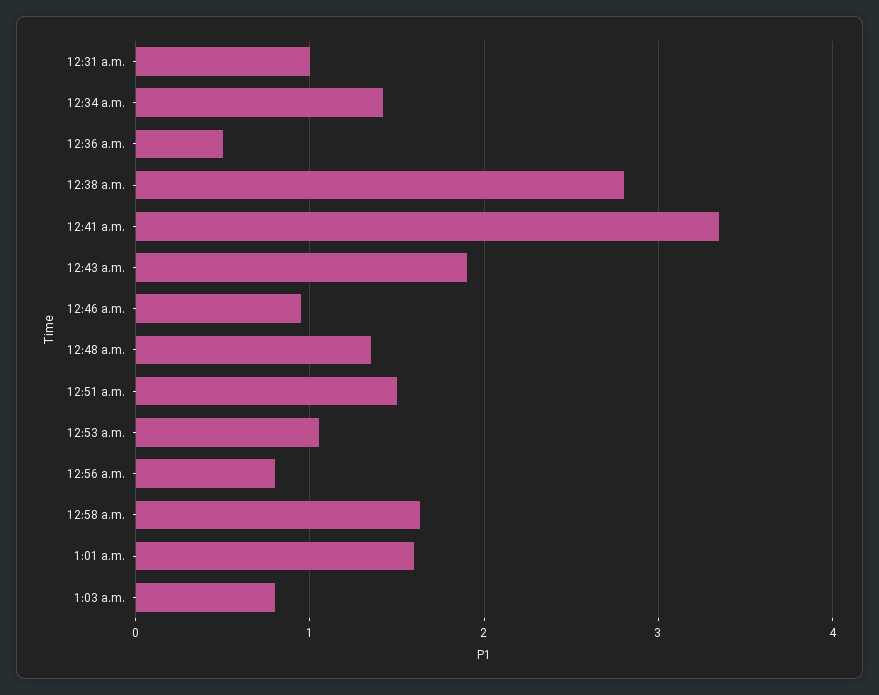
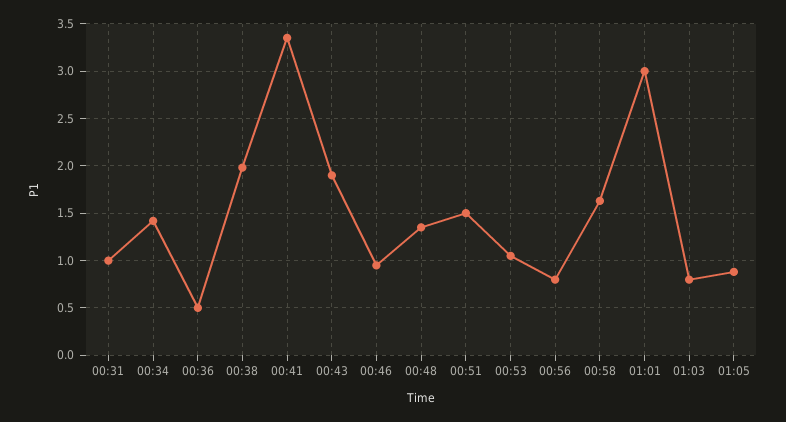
12:38 a.m.: 2.8 -> 2
1:01 a.m.: 1.6 -> 3
01:05: none -> 0.9

